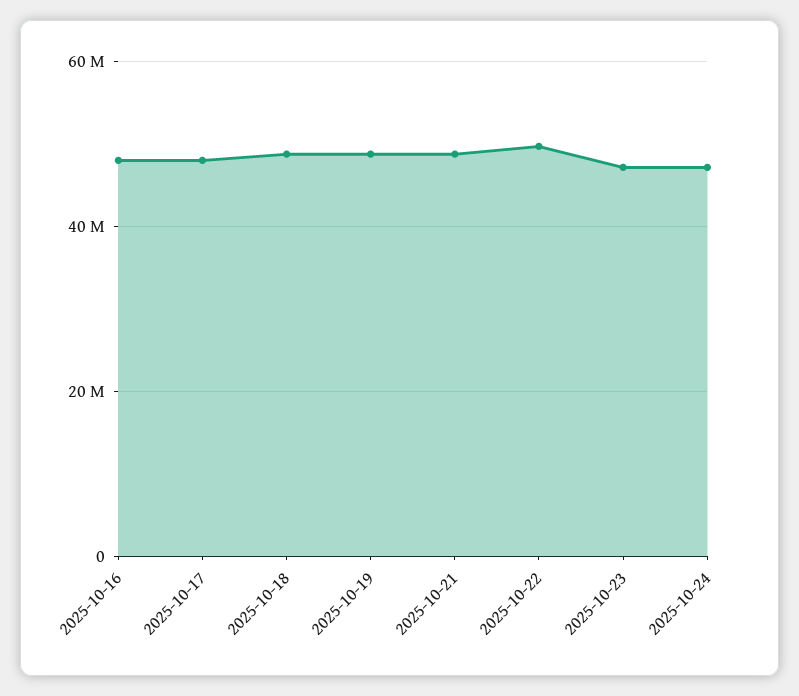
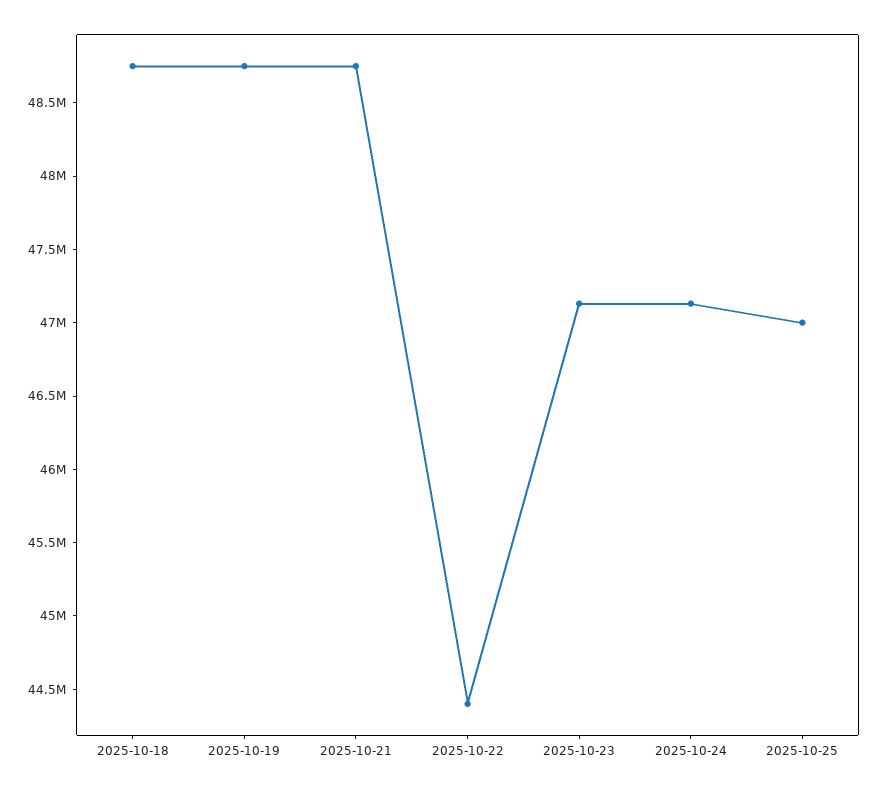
2025-10-16: 48000000 -> none
2025-10-17: 48000000 -> none
2025-10-22: 50000000 -> 44400000
2025-10-25: none -> 47000000

